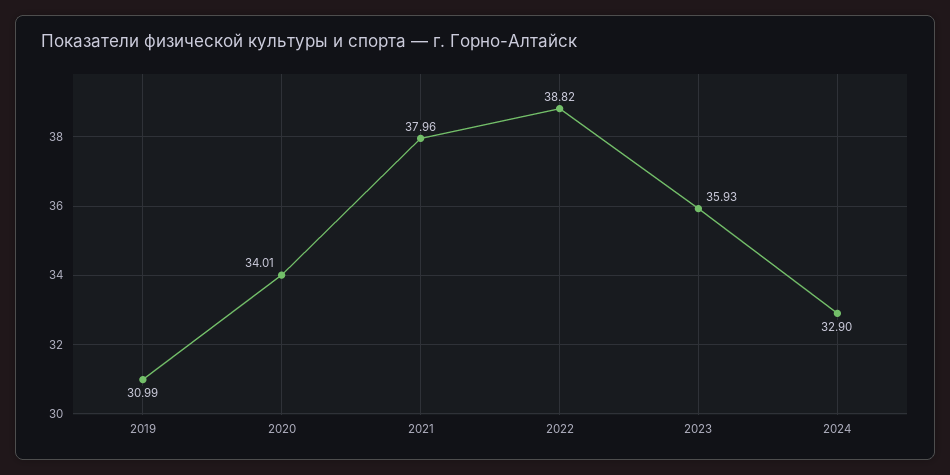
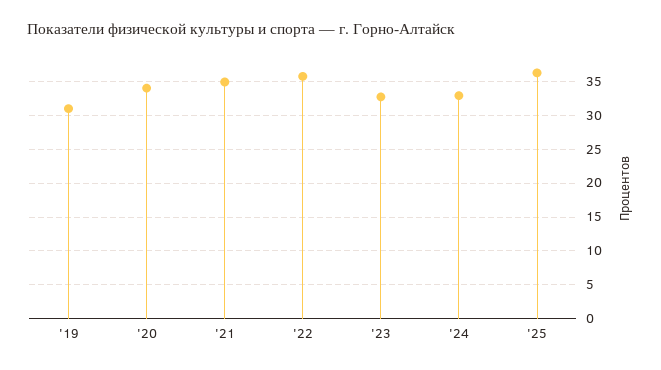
2021: 37.96 -> 35
2022: 38.82 -> 36
2023: 35.93 -> 33
'25: none -> 36

